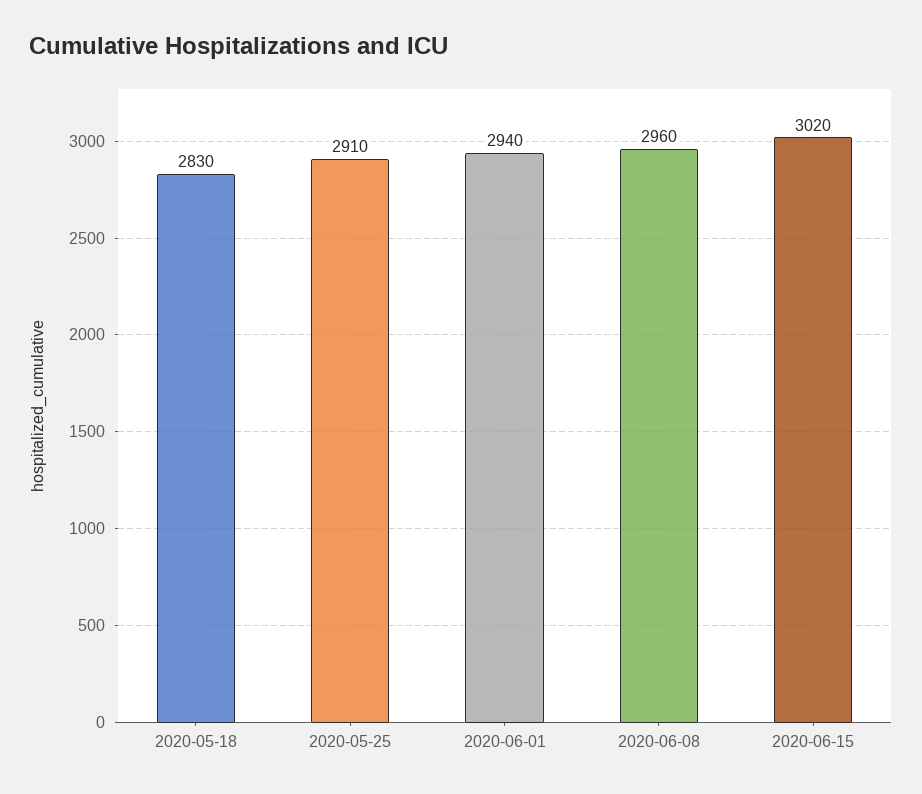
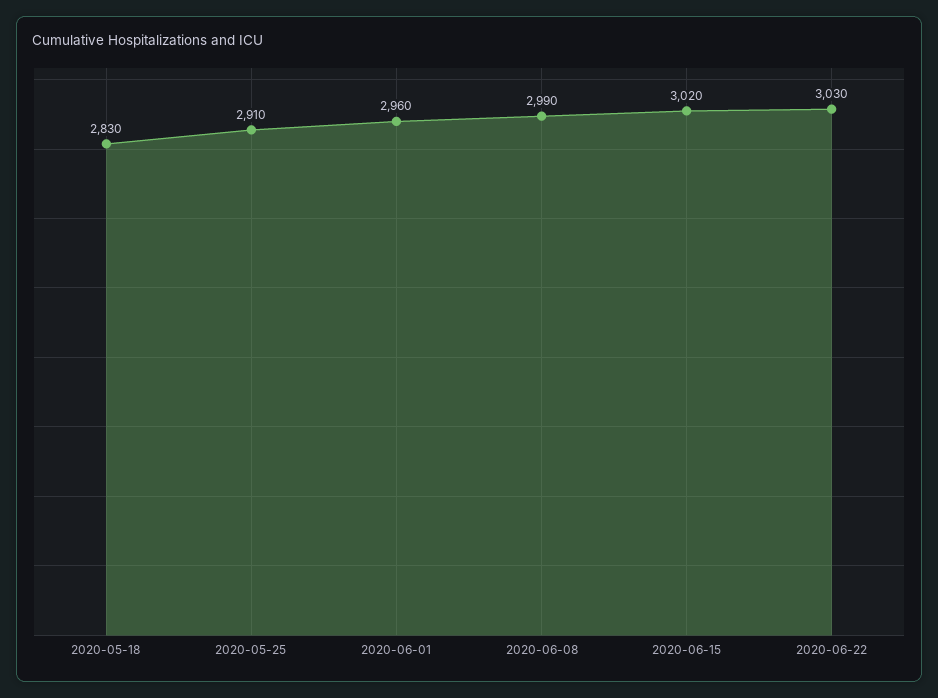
2020-06-01: 2940 -> 2960
2020-06-08: 2960 -> 2990
2020-06-22: none -> 3030

